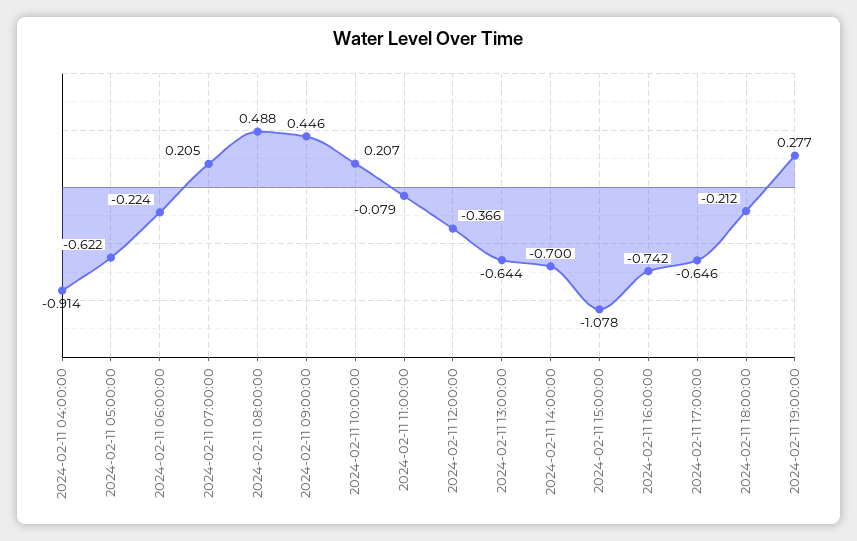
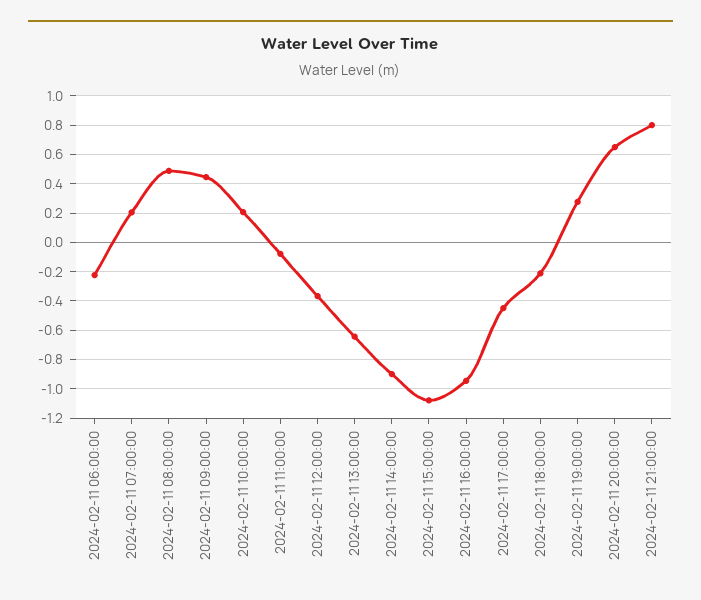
2024-02-11 04:00:00: -0.914 -> none
2024-02-11 05:00:00: -0.622 -> none
2024-02-11 14:00:00: -0.7 -> -0.9
2024-02-11 16:00:00: -0.742 -> -0.95
2024-02-11 17:00:00: -0.646 -> -0.45
2024-02-11 20:00:00: none -> 0.65
2024-02-11 21:00:00: none -> 0.8

